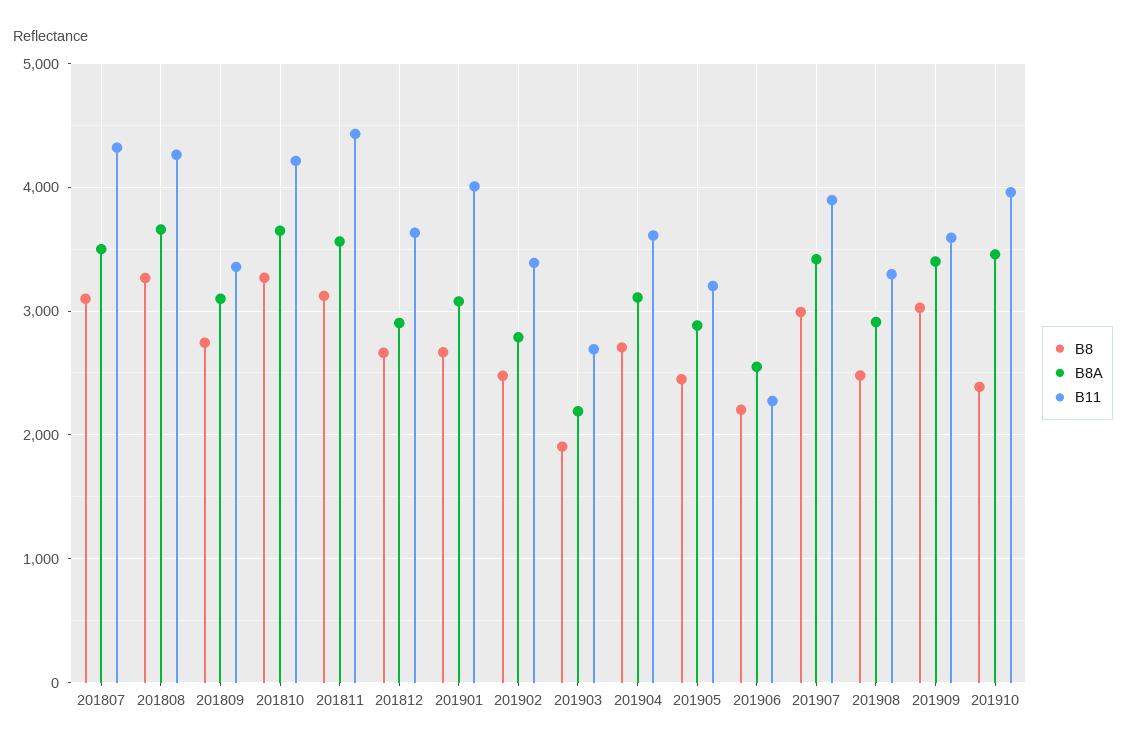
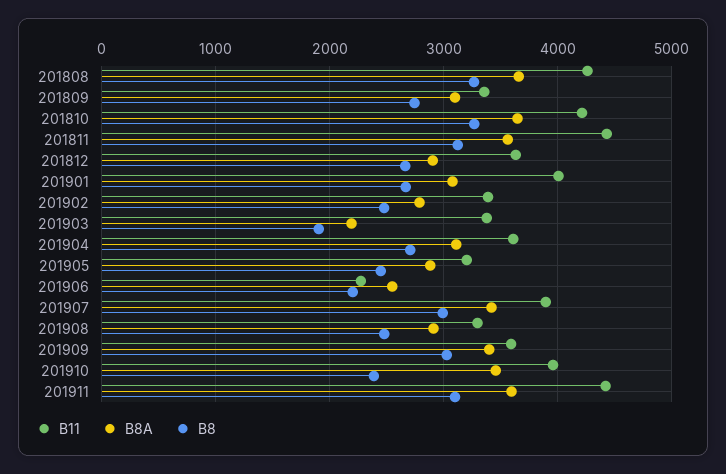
B8, 201807: 3100 -> none
B8A, 201807: 3500 -> none
B11, 201807: 4300 -> none
B11, 201903: 2700 -> 3400
B11, 201911: none -> 4400
B8A, 201911: none -> 3600
B8, 201911: none -> 3100

